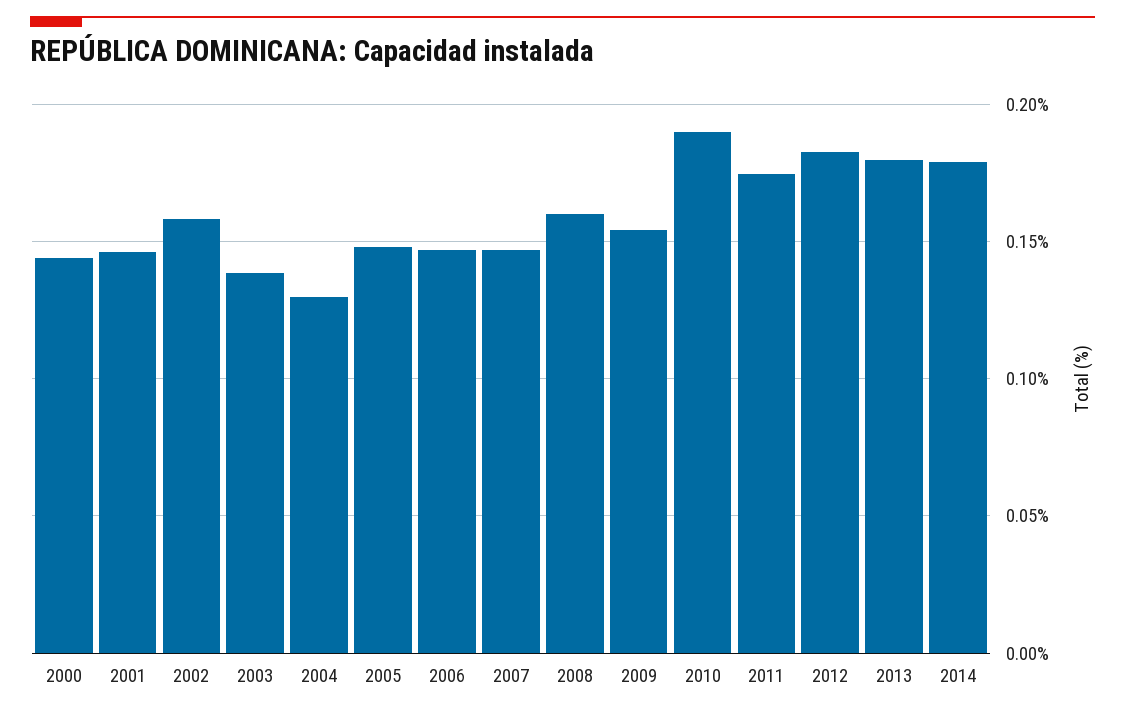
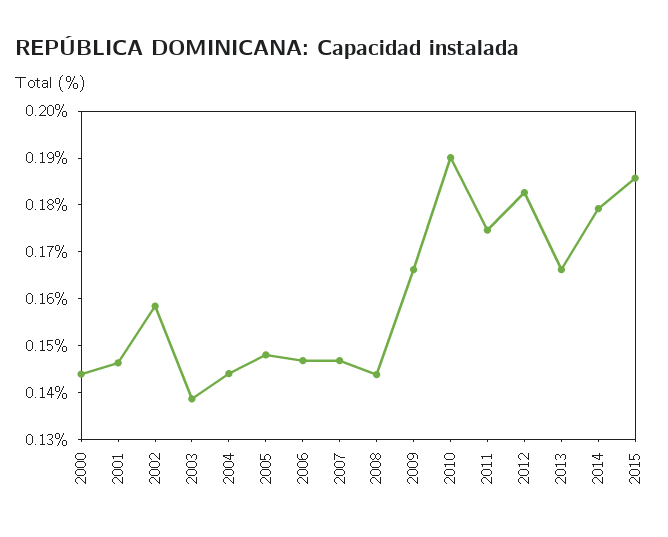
2004: 0.13 -> 0.144
2008: 0.16 -> 0.144
2009: 0.155 -> 0.166
2013: 0.18 -> 0.166
2015: none -> 0.186

